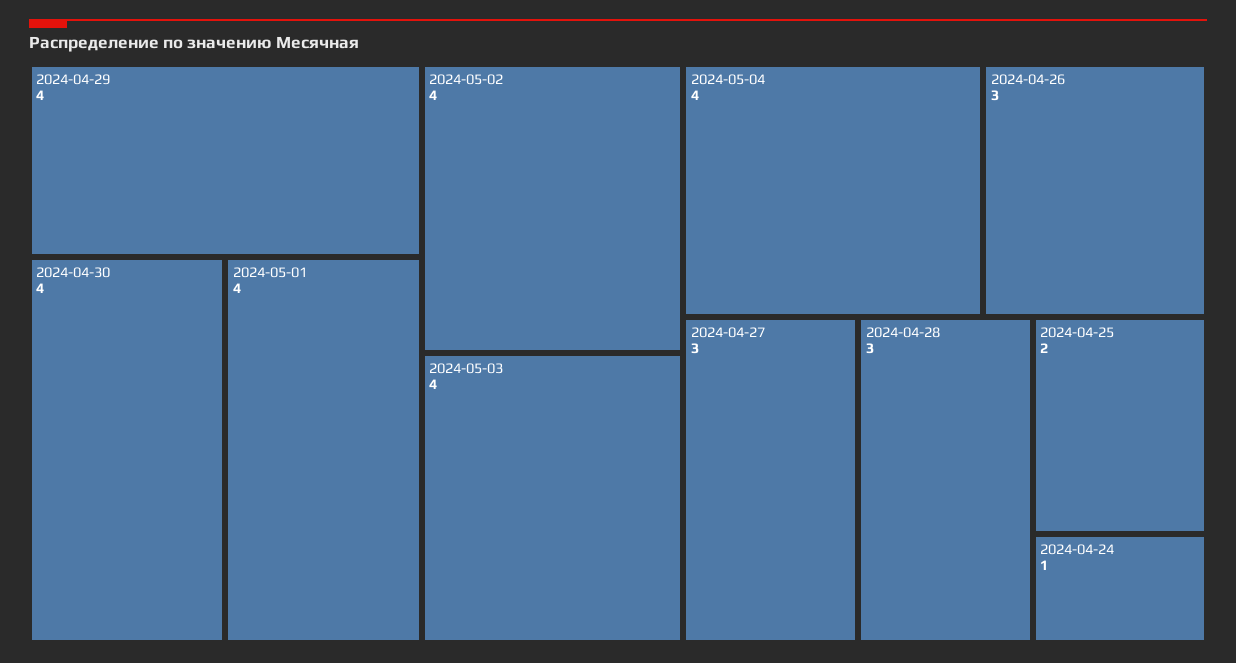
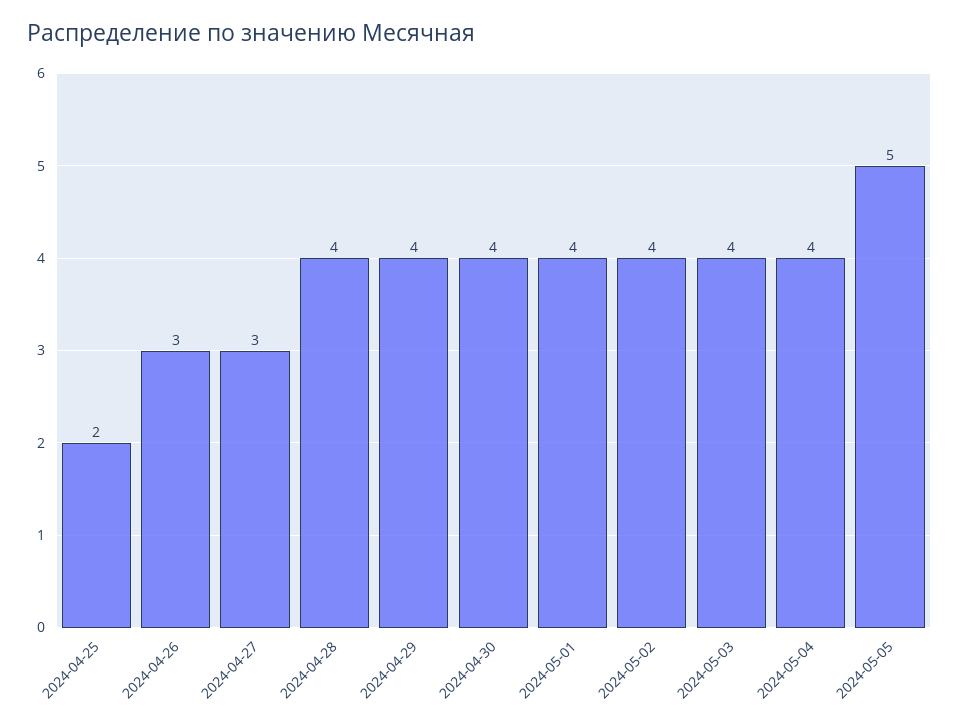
2024-04-28: 3 -> 4
2024-04-24: 1 -> none
2024-05-05: none -> 5

